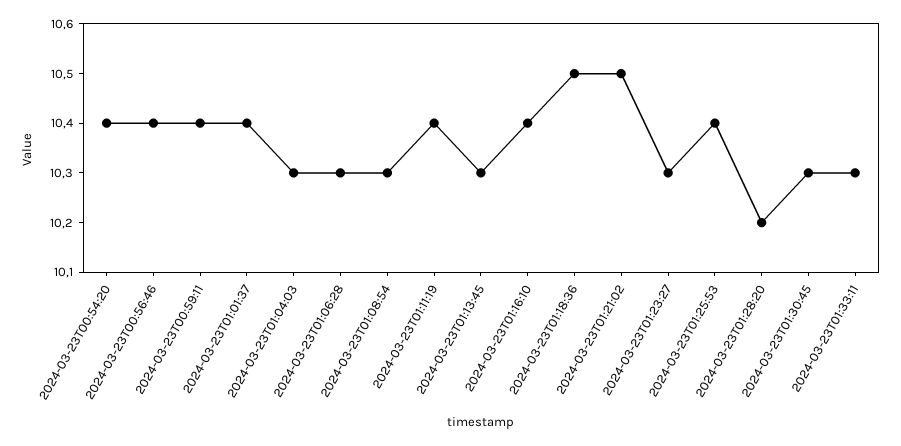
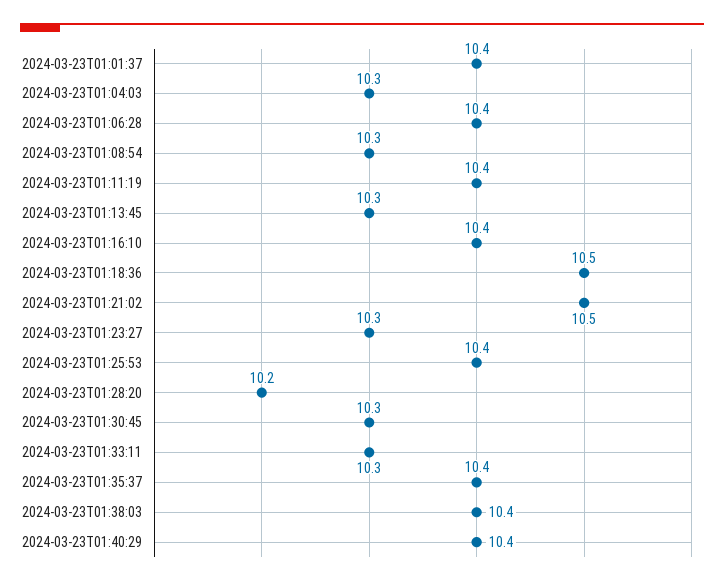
2024-03-23T00:54:20: 10.4 -> none
2024-03-23T00:56:46: 10.4 -> none
2024-03-23T00:59:11: 10.4 -> none
2024-03-23T01:06:28: 10.3 -> 10.4
2024-03-23T01:35:37: none -> 10.4
2024-03-23T01:38:03: none -> 10.4
2024-03-23T01:40:29: none -> 10.4

